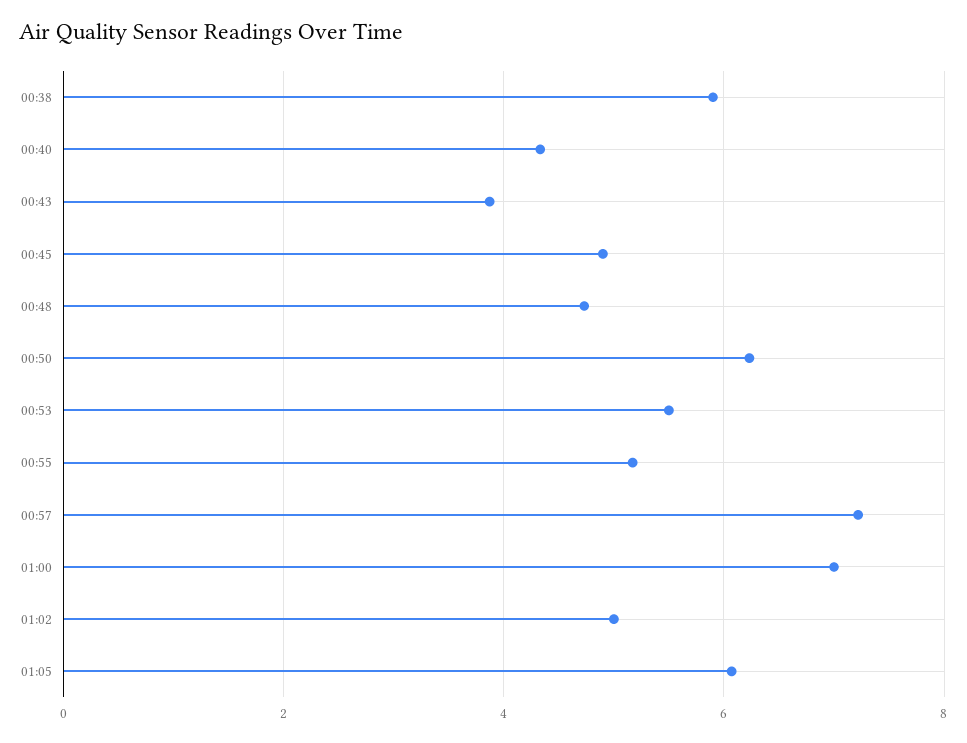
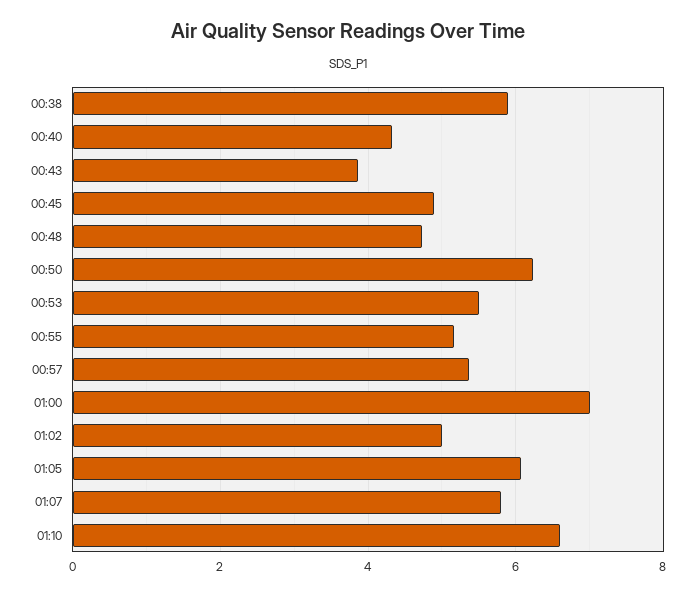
00:57: 7.2 -> 5.4
01:07: none -> 5.8
01:10: none -> 6.6

